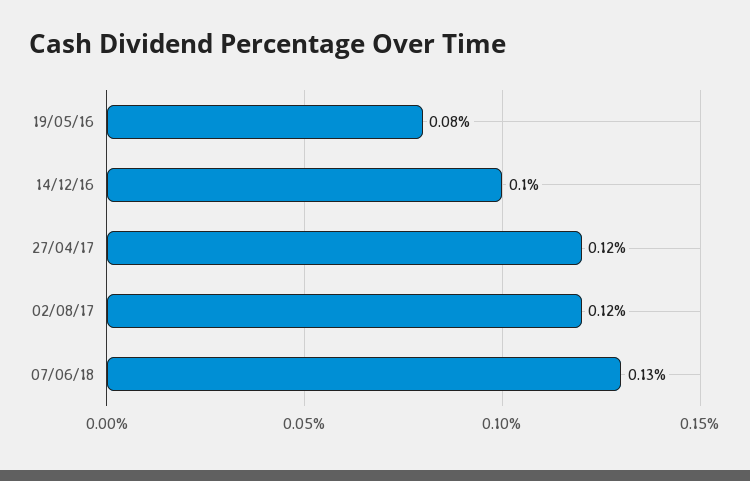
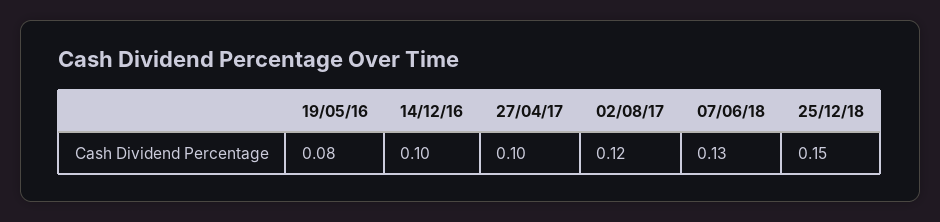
27/04/17: 0.12 -> 0.1
25/12/18: none -> 0.15

